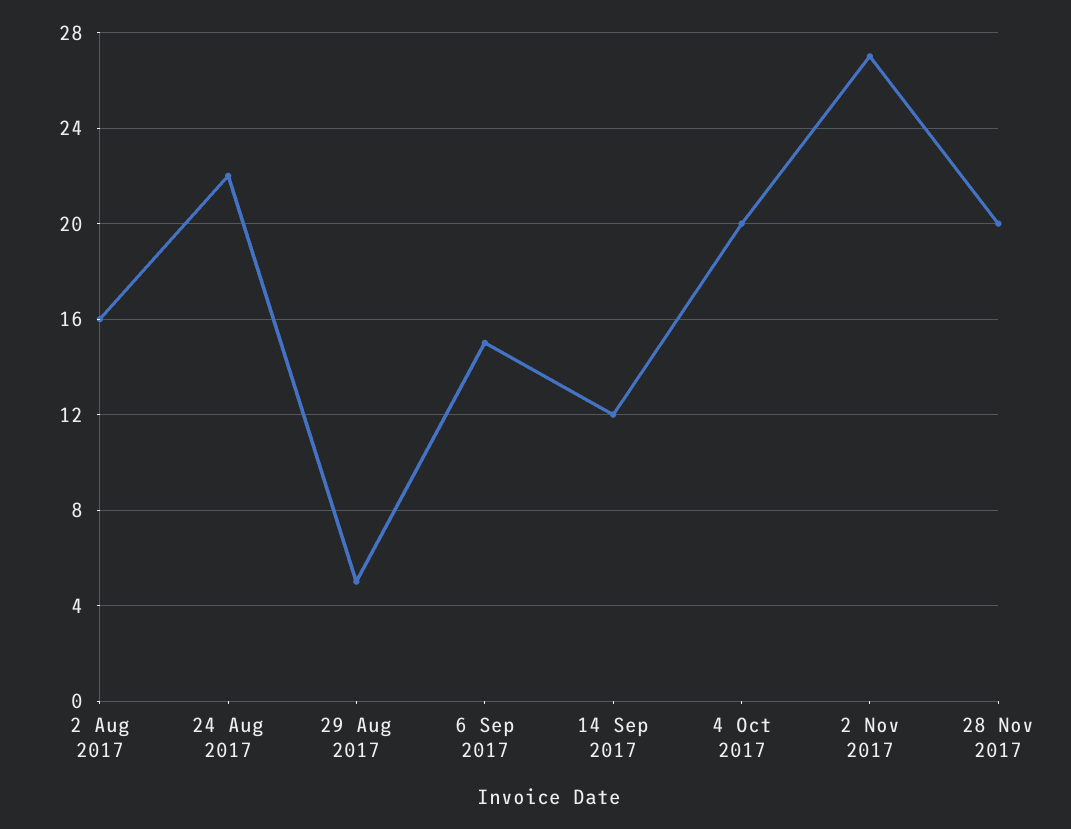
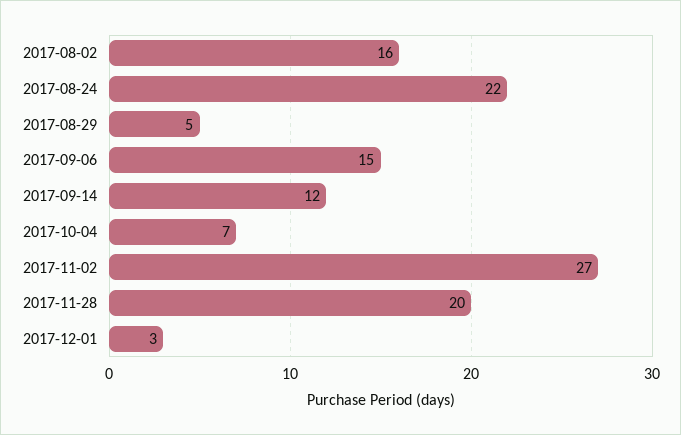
4 Oct 2017: 20 -> 7
2017-12-01: none -> 3

